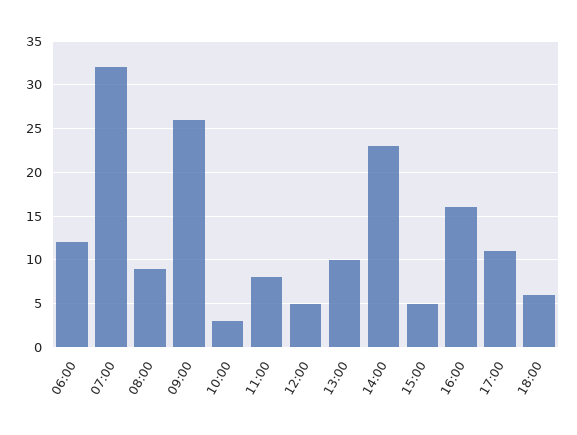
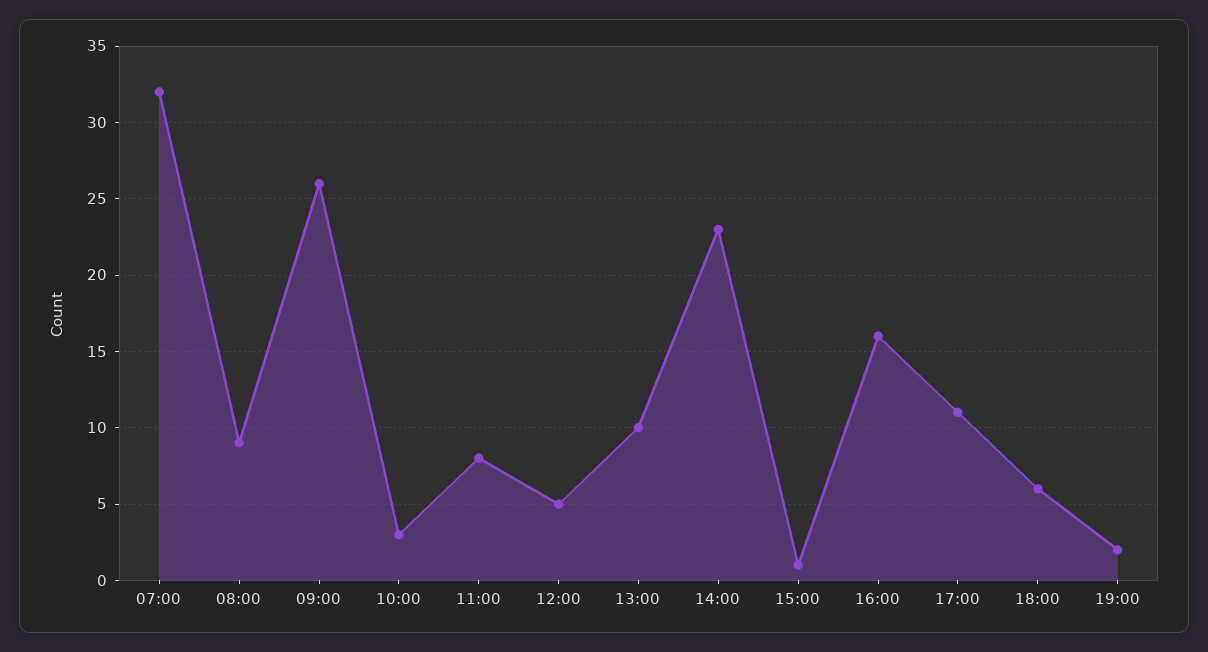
06:00: 12 -> none
15:00: 5 -> 1
19:00: none -> 2

